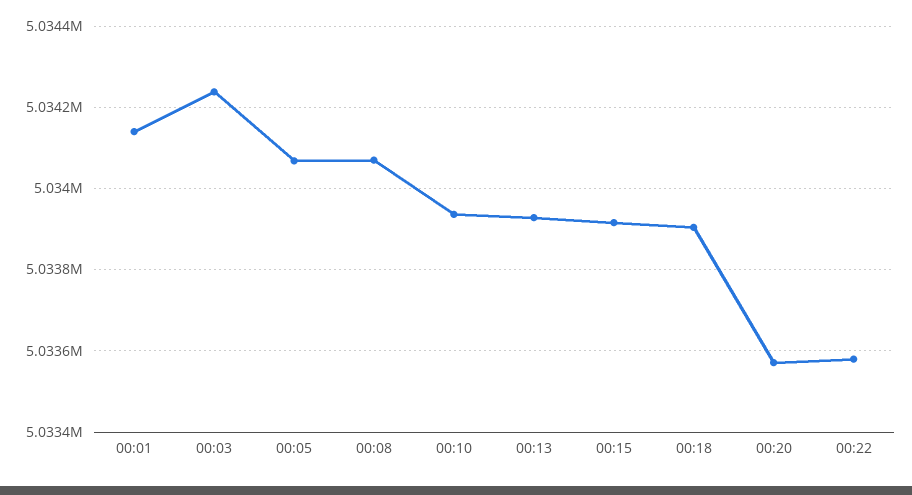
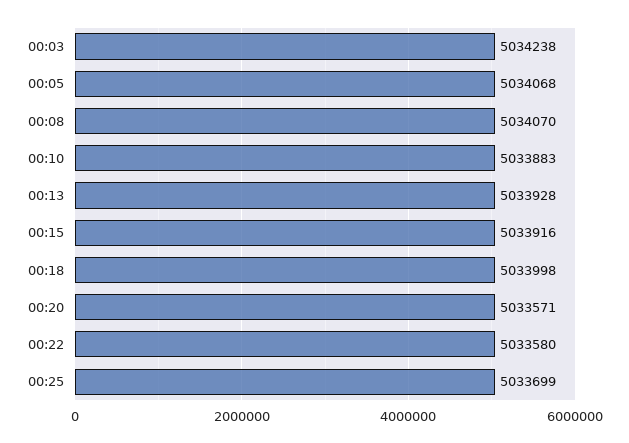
00:01: 5034140 -> none
00:10: 5033940 -> 5033883
00:18: 5033900 -> 5033998
00:25: none -> 5033699

